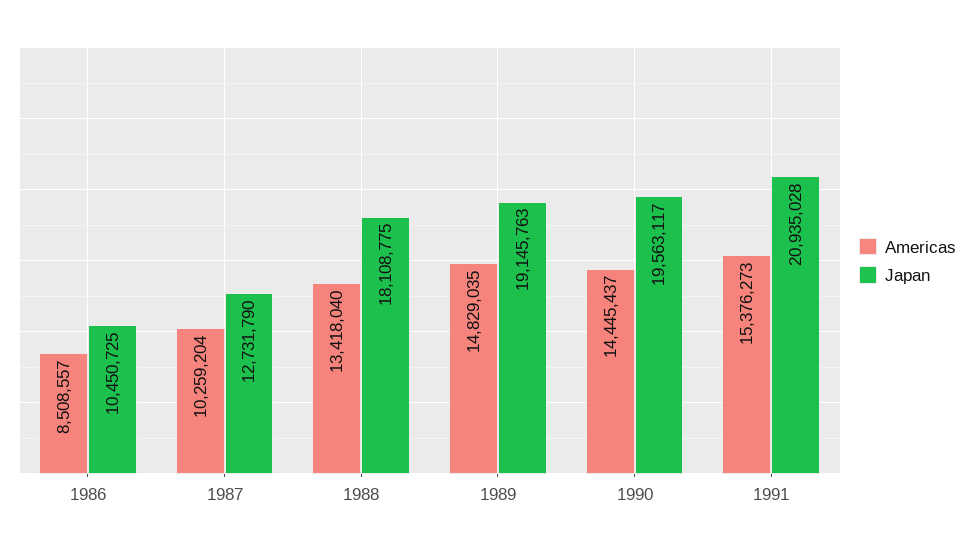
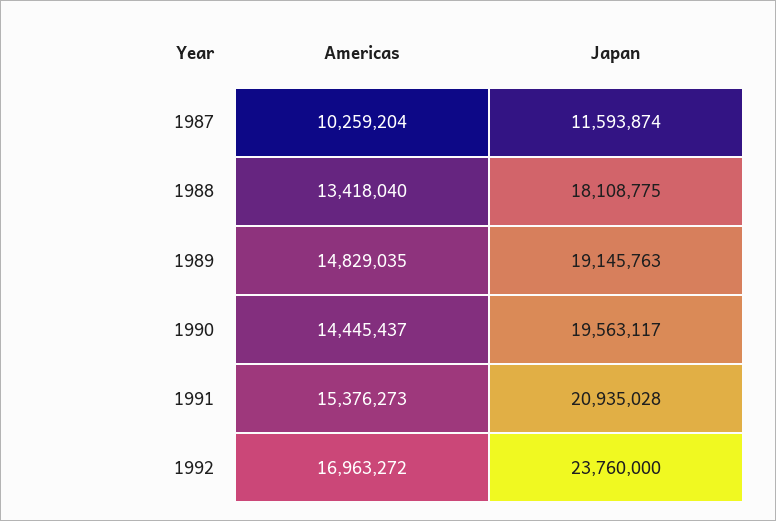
Americas, 1986: 8508557 -> none
Japan, 1986: 10450725 -> none
Japan, 1987: 12731790 -> 11593874
Americas, 1992: none -> 16963272
Japan, 1992: none -> 23760000

